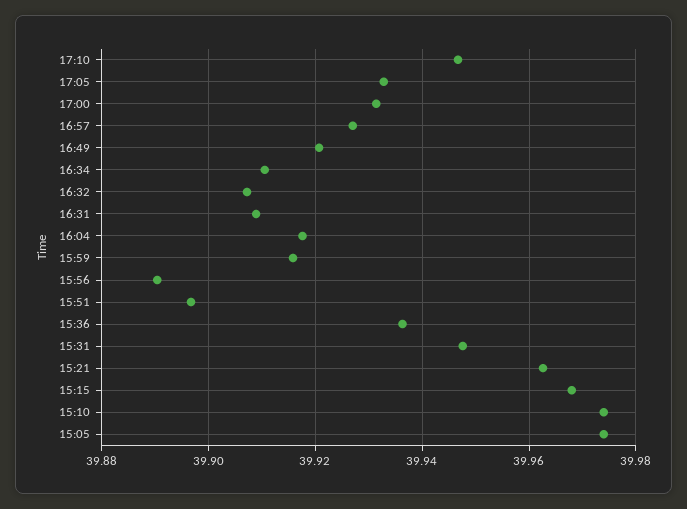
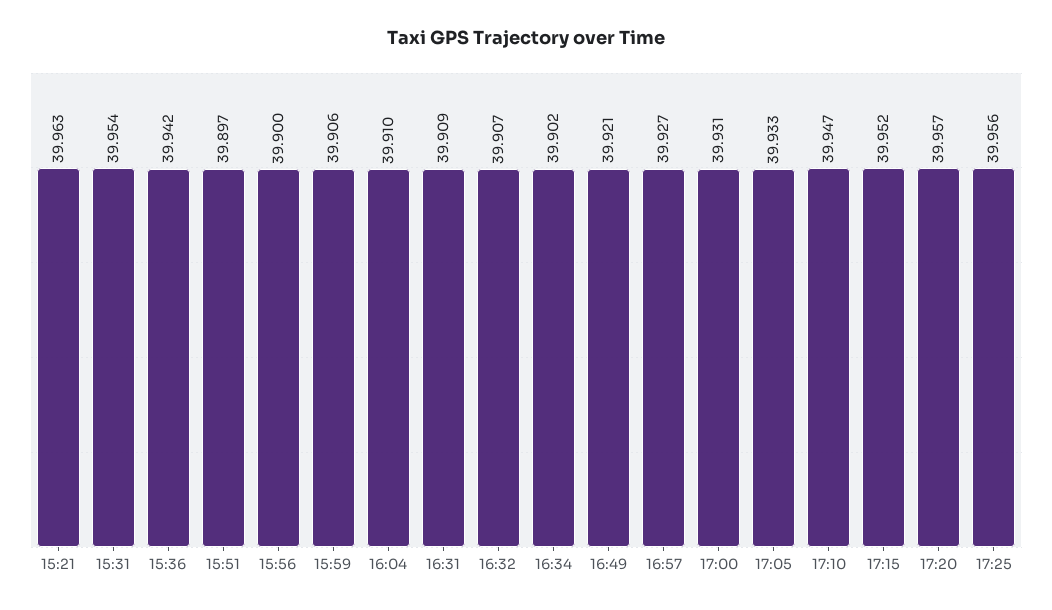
16:34: 39.91 -> 39.902
16:04: 39.918 -> 39.91
15:59: 39.916 -> 39.906
15:56: 39.89 -> 39.9
15:36: 39.936 -> 39.942
15:31: 39.948 -> 39.954
15:15: 39.968 -> none
15:10: 39.974 -> none
15:05: 39.974 -> none
17:15: none -> 39.952
17:20: none -> 39.957
17:25: none -> 39.956

